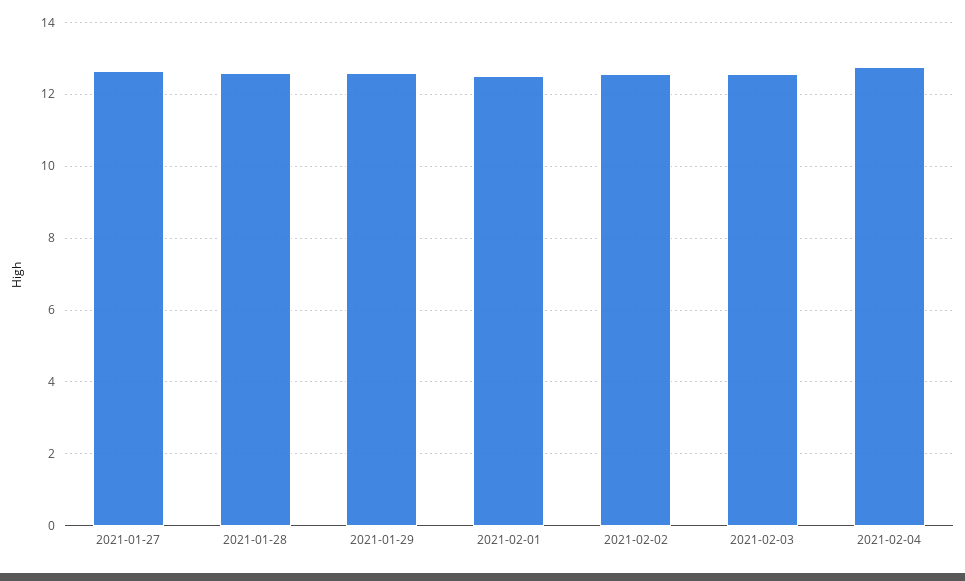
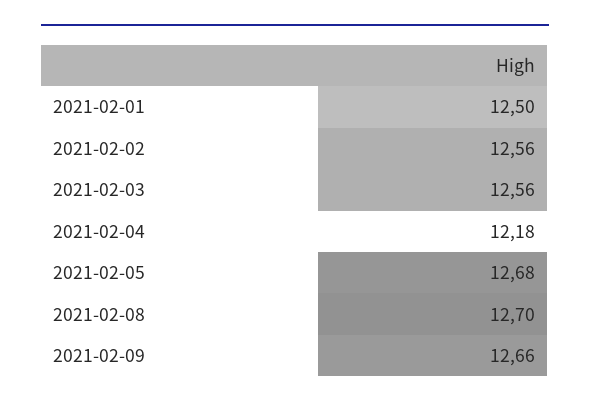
2021-01-27: 12.6 -> none
2021-01-28: 12.6 -> none
2021-01-29: 12.6 -> none
2021-02-04: 12.8 -> 12.18
2021-02-05: none -> 12.68
2021-02-08: none -> 12.7
2021-02-09: none -> 12.66

